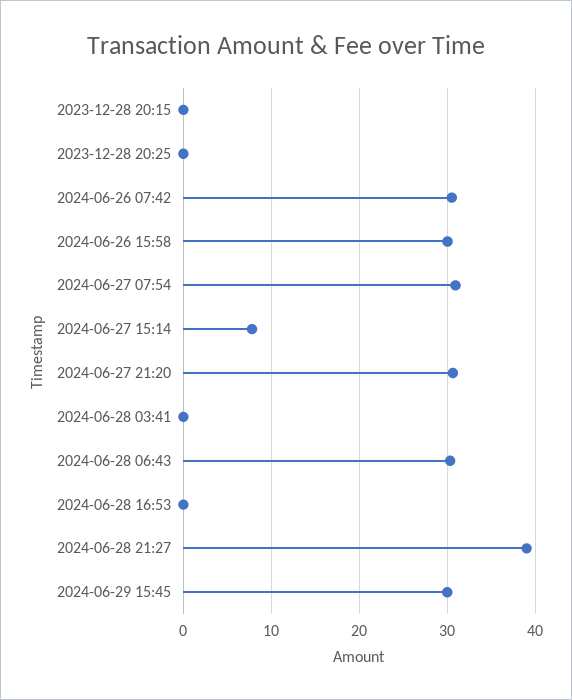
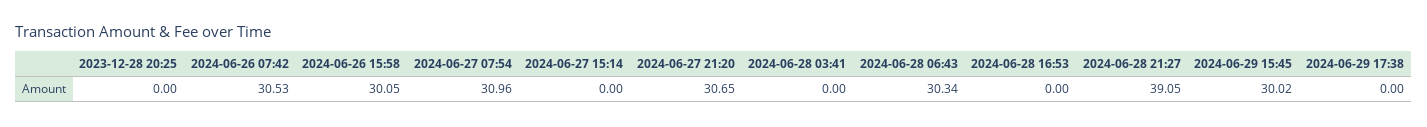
2023-12-28 20:15: 0 -> none
2024-06-27 15:14: 8 -> 0
2024-06-29 17:38: none -> 0

